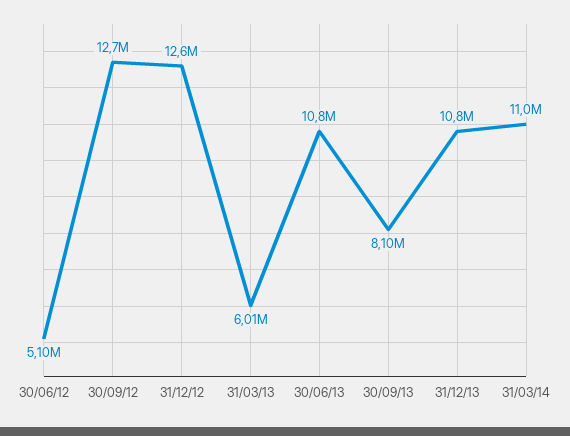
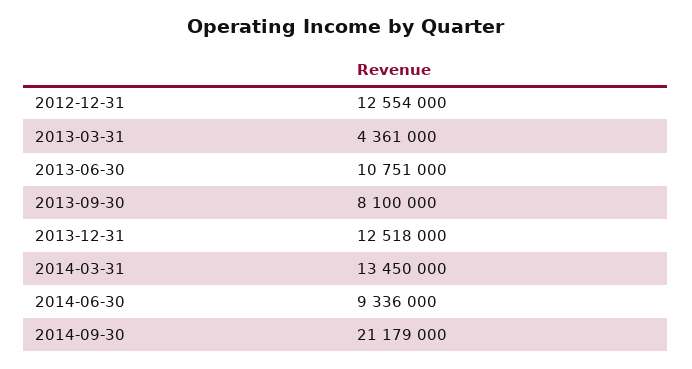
30/06/12: 5100000 -> none
30/09/12: 12700000 -> none
31/03/13: 6010000 -> 4361000
31/12/13: 10800000 -> 12518000
31/03/14: 11000000 -> 13450000
2014-06-30: none -> 9336000
2014-09-30: none -> 21179000

